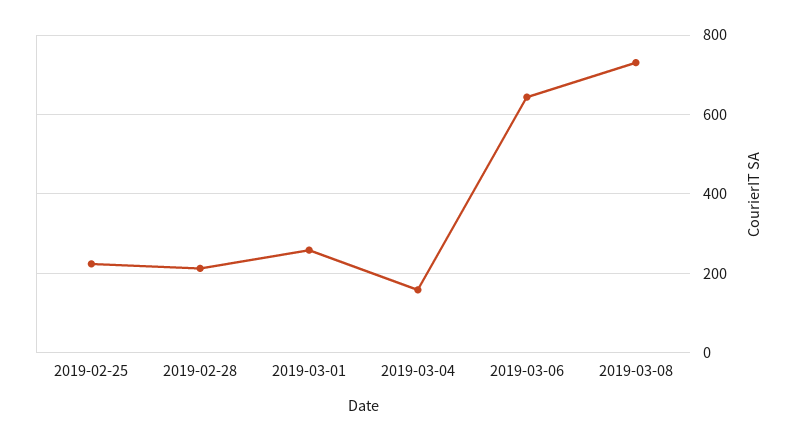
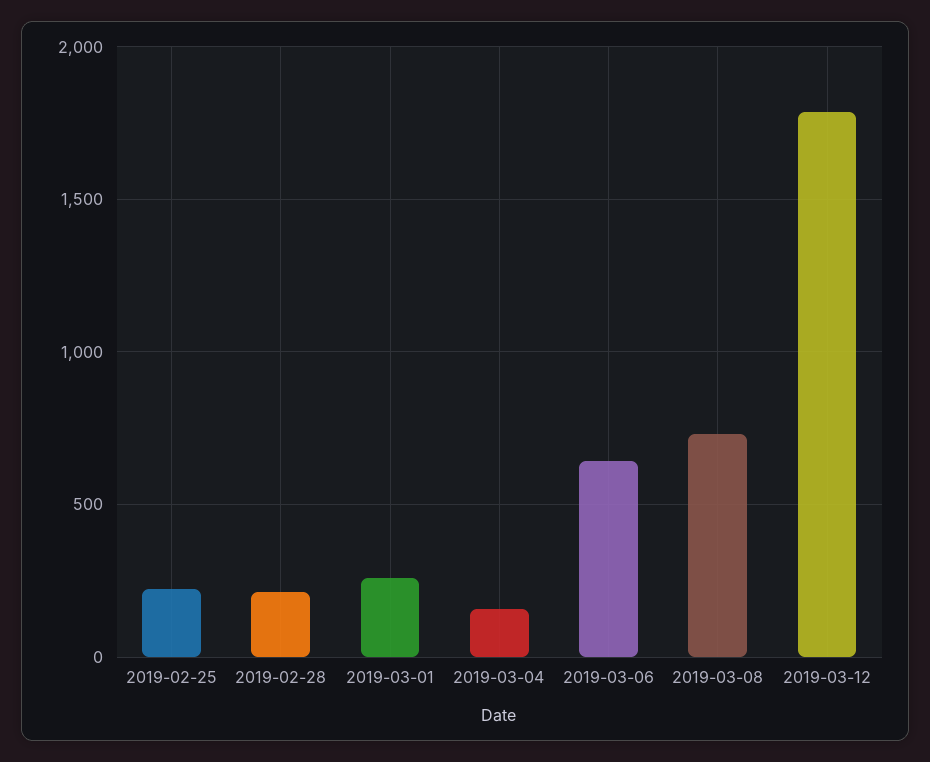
2019-03-12: none -> 1800

